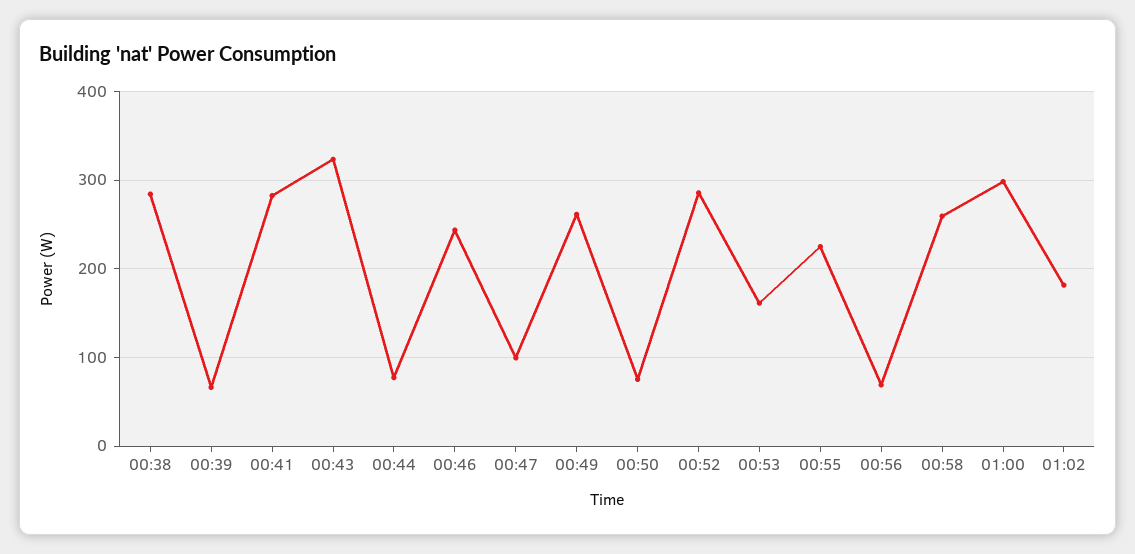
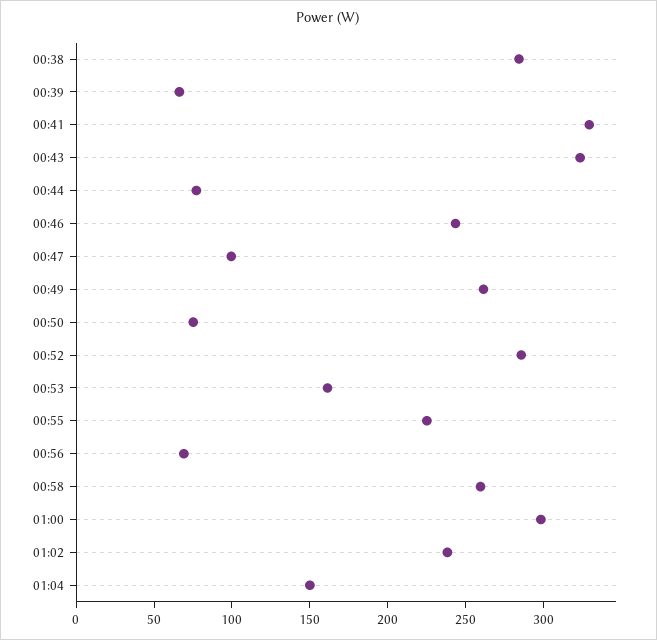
00:41: 280 -> 330
01:02: 180 -> 240
01:04: none -> 150

